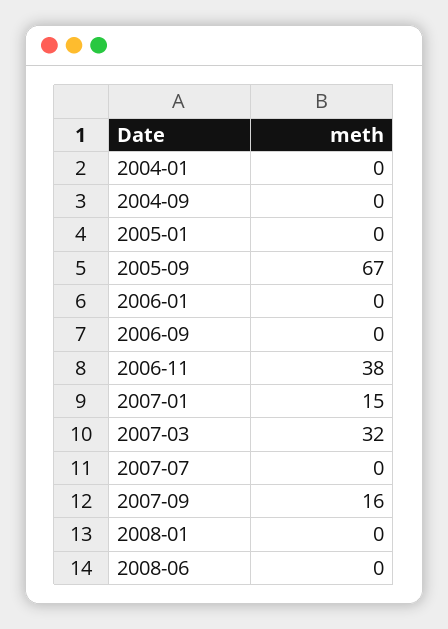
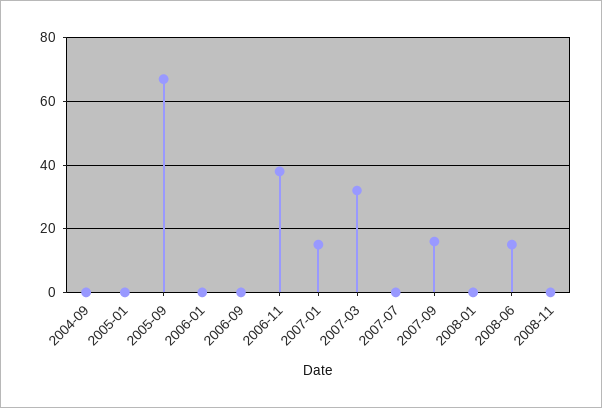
2004-01: 0 -> none
2008-06: 0 -> 15
2008-11: none -> 0

